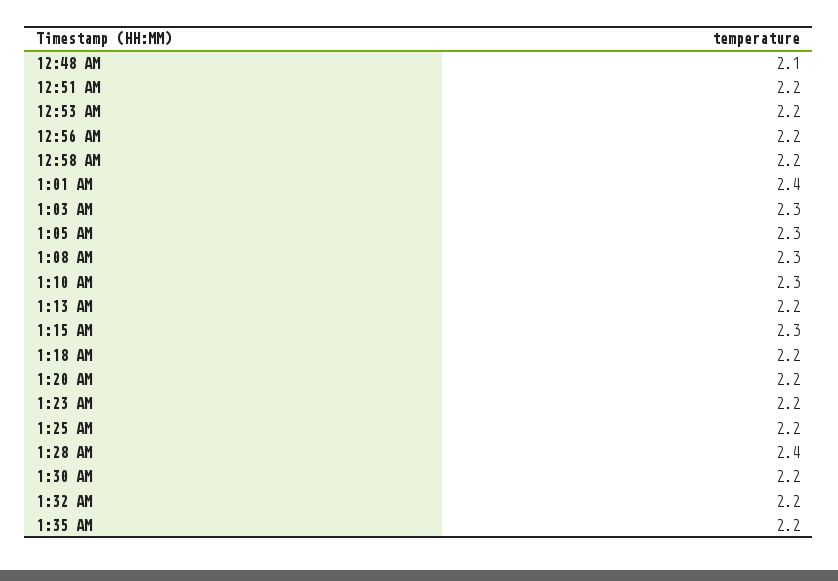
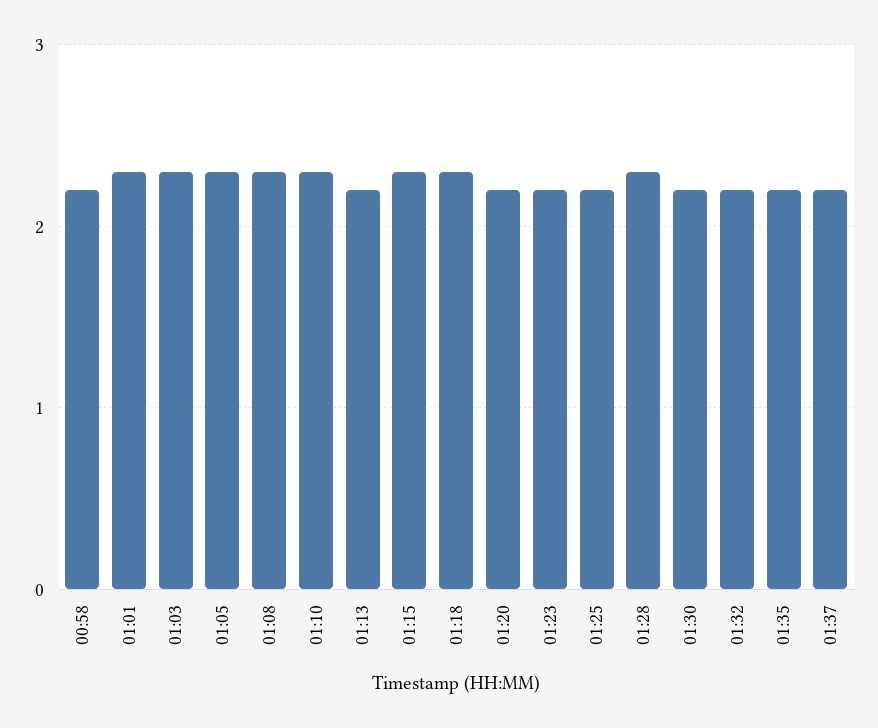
12:48 AM: 2.1 -> none
12:51 AM: 2.2 -> none
12:53 AM: 2.2 -> none
12:56 AM: 2.2 -> none
1:01 AM: 2.4 -> 2.3
1:18 AM: 2.2 -> 2.3
1:28 AM: 2.4 -> 2.3
01:37: none -> 2.2

